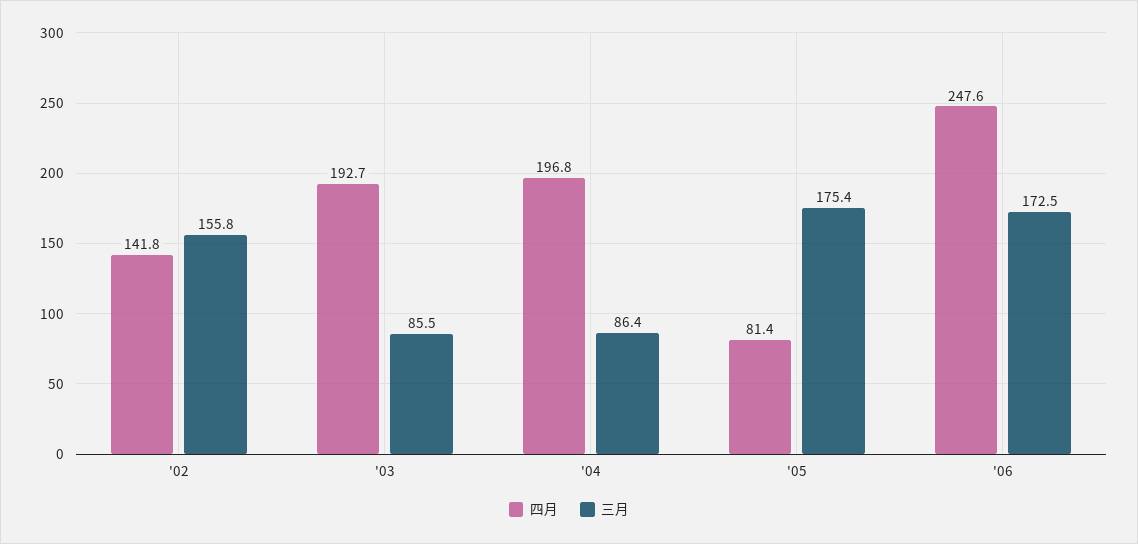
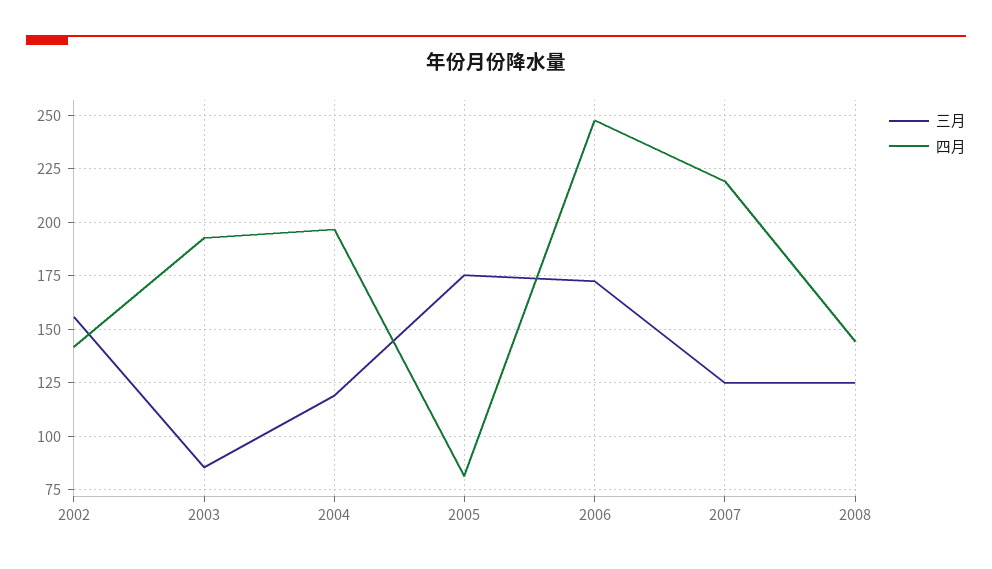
三月, '04: 86.4 -> 120
三月, 2007: none -> 125
四月, 2007: none -> 220
三月, 2008: none -> 125
四月, 2008: none -> 145

